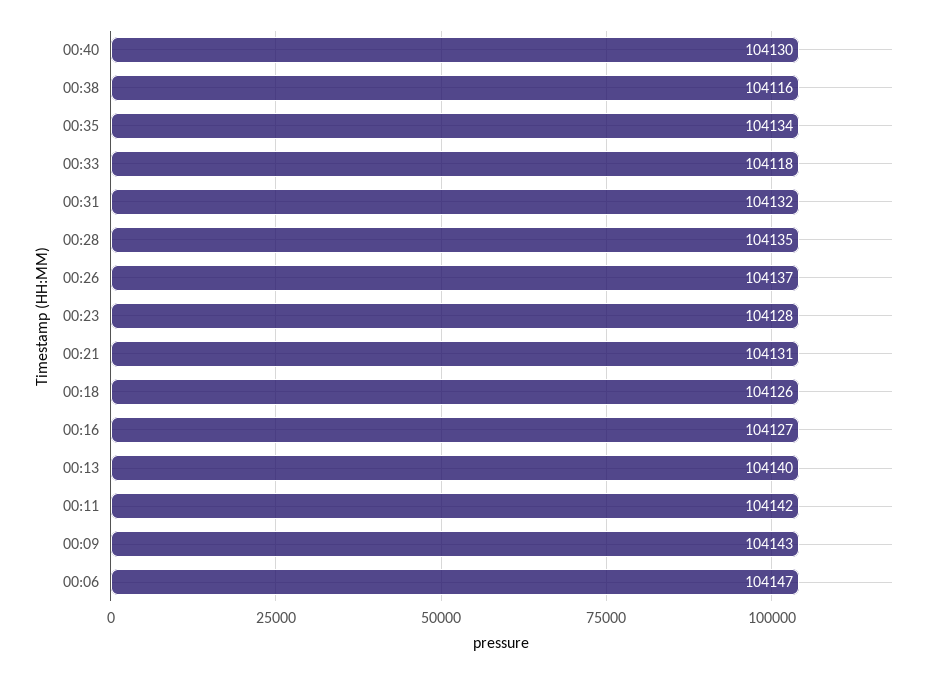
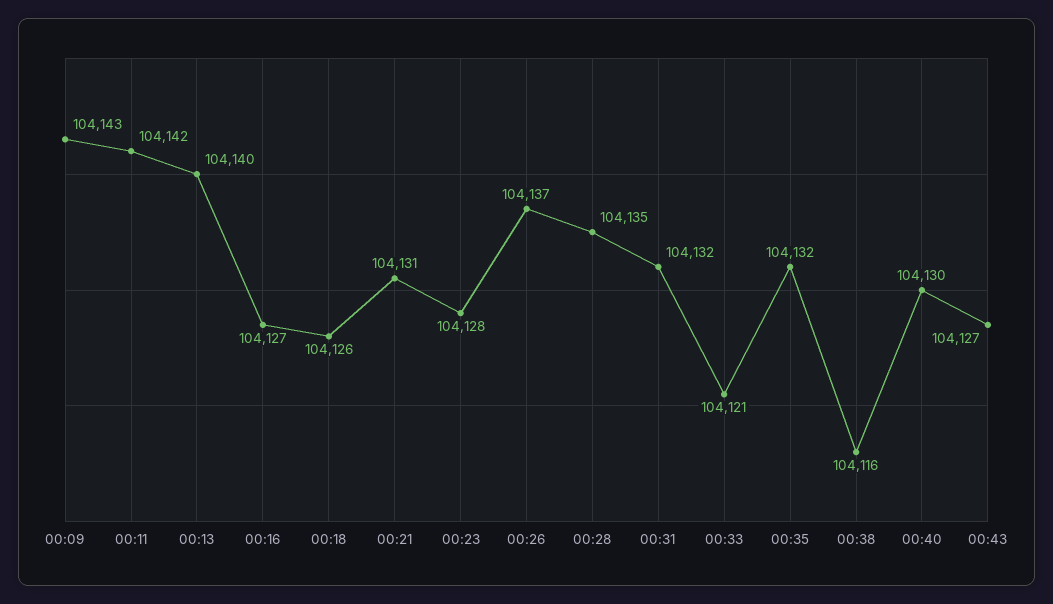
00:35: 104134 -> 104132
00:33: 104118 -> 104121
00:06: 104147 -> none
00:43: none -> 104127

